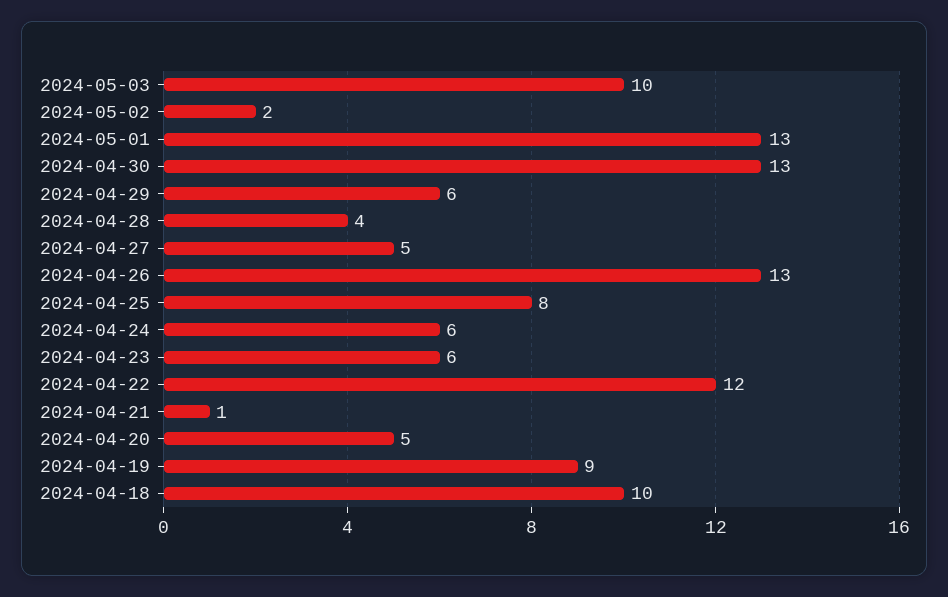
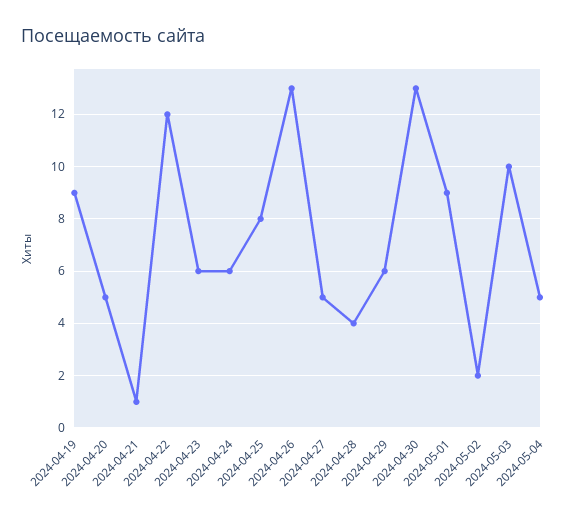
2024-05-01: 13 -> 9
2024-04-18: 10 -> none
2024-05-04: none -> 5

